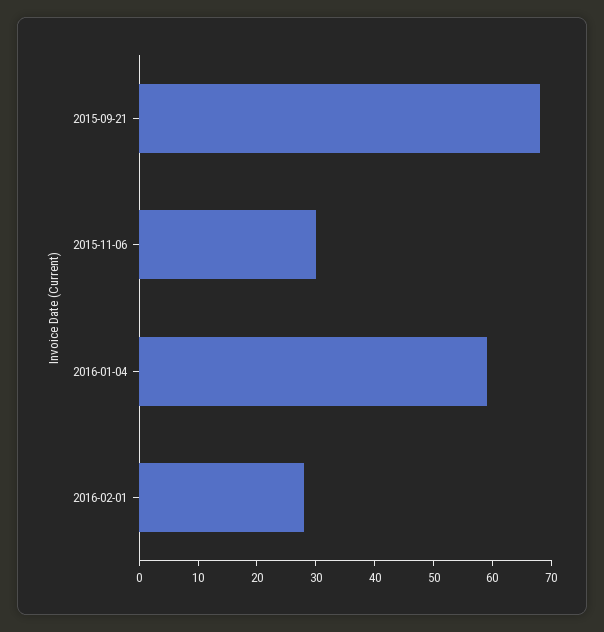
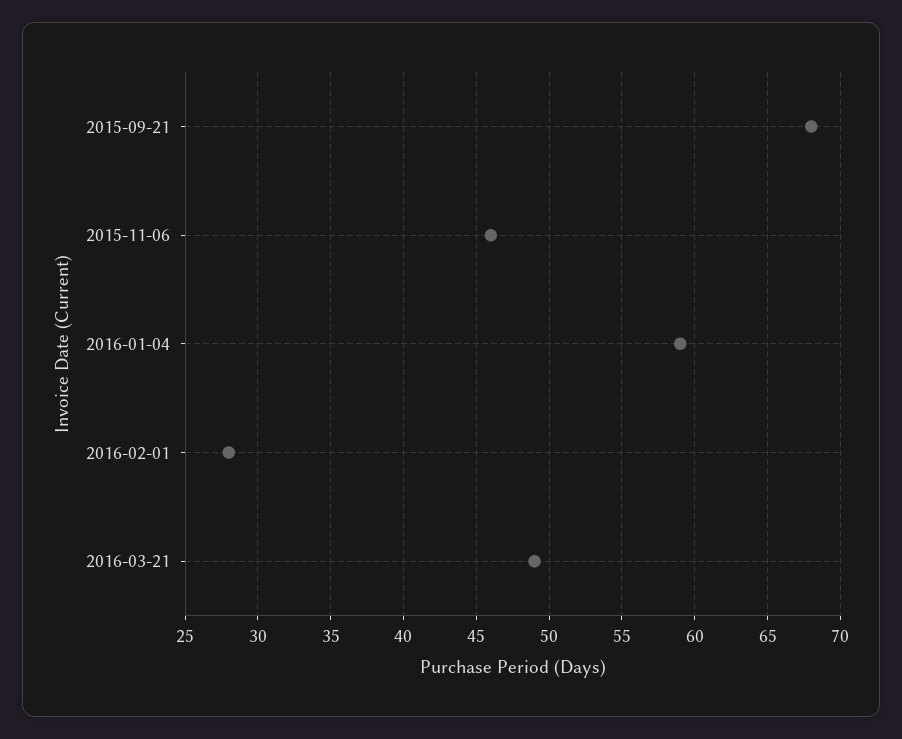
2015-11-06: 30 -> 46
2016-03-21: none -> 49

